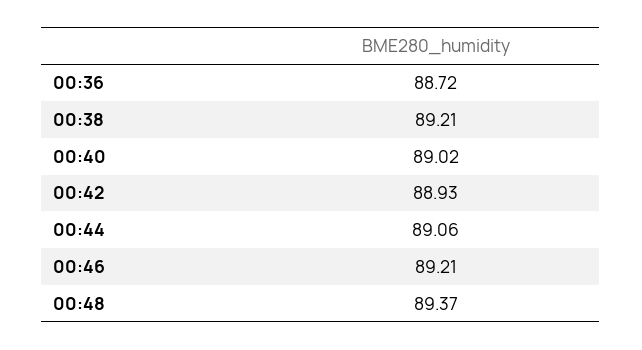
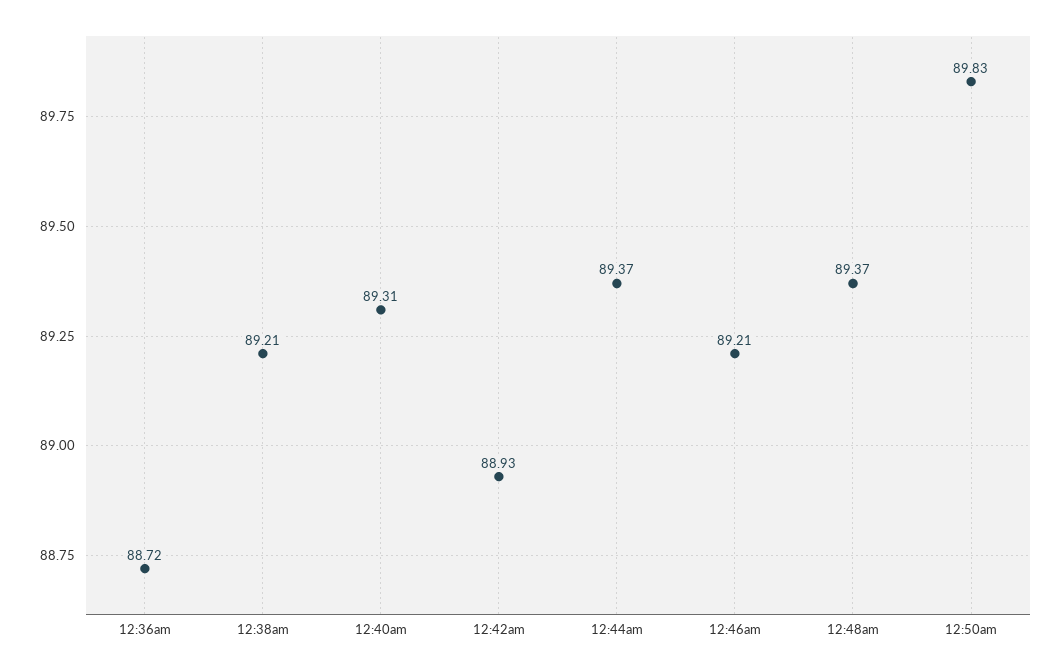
00:40: 89.02 -> 89.31
00:44: 89.06 -> 89.37
12:50am: none -> 89.83

